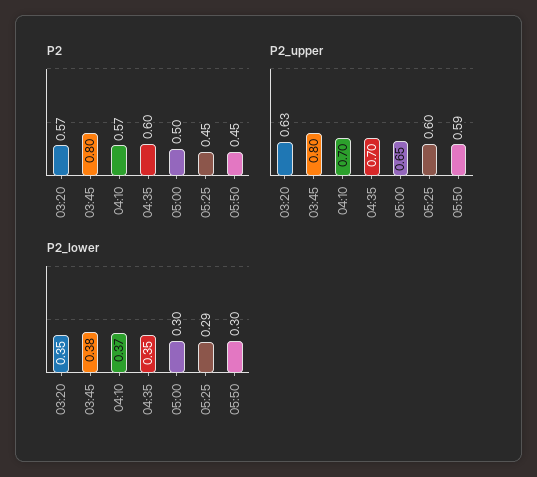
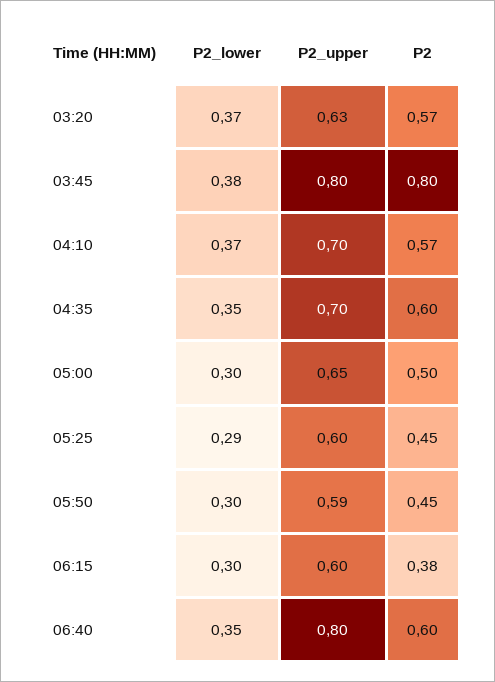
P2_lower, 03:20: 0.35 -> 0.37
P2_lower, 06:15: none -> 0.3
P2_upper, 06:15: none -> 0.6
P2, 06:15: none -> 0.38
P2_lower, 06:40: none -> 0.35
P2_upper, 06:40: none -> 0.8
P2, 06:40: none -> 0.6

